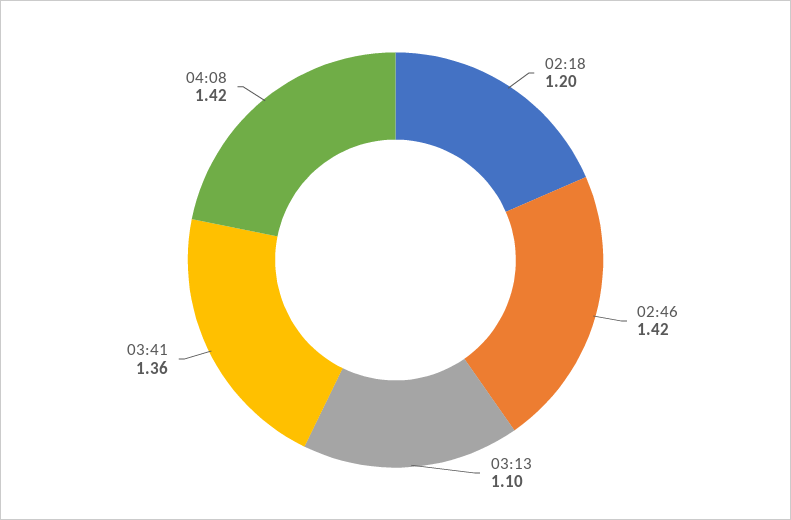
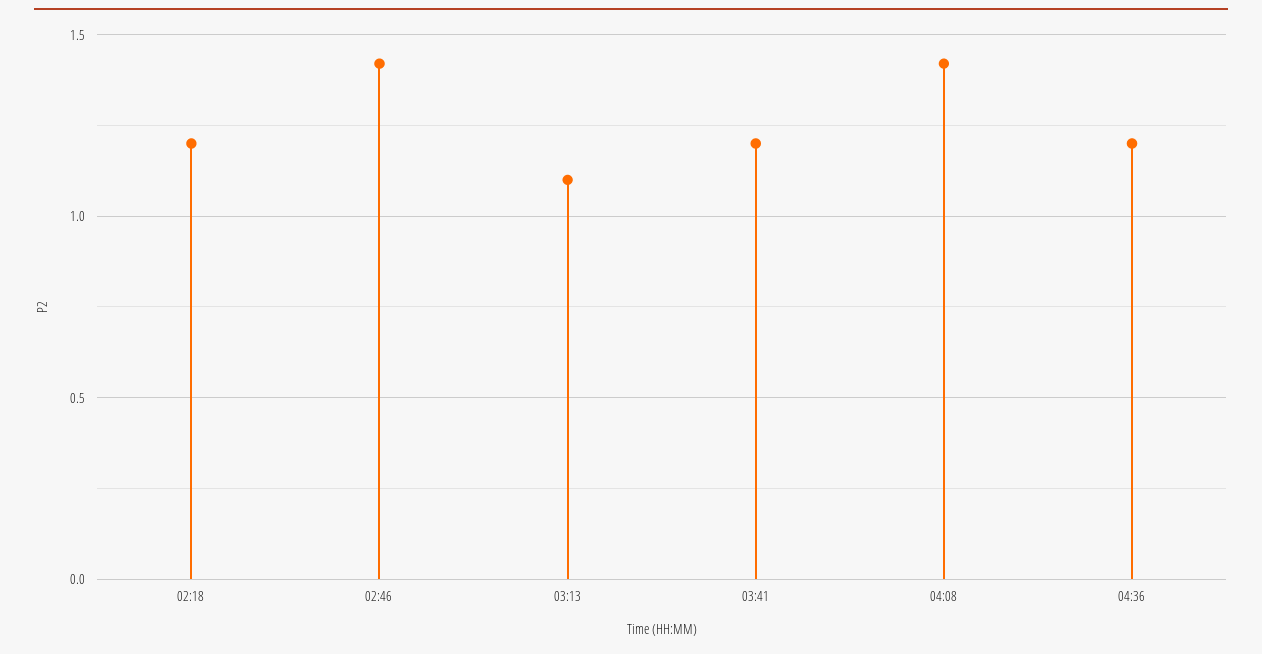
03:41: 1.36 -> 1.2
04:36: none -> 1.2

